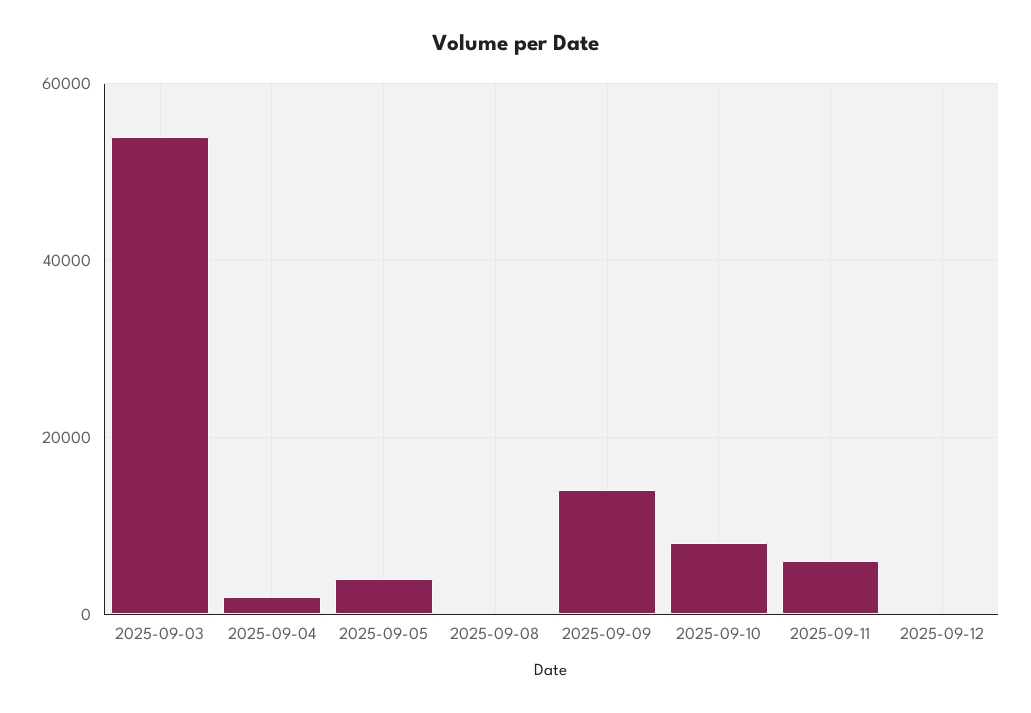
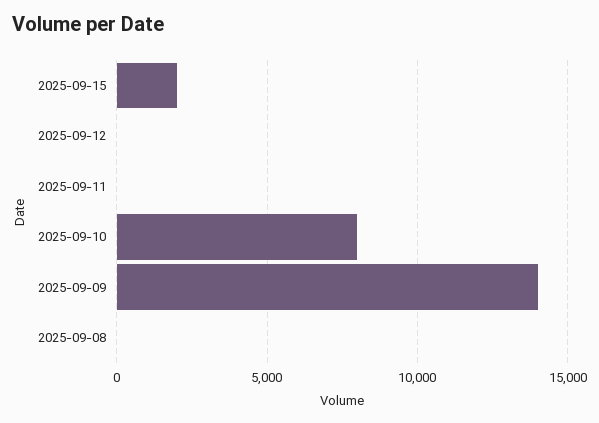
2025-09-03: 54000 -> none
2025-09-04: 2000 -> none
2025-09-05: 4000 -> none
2025-09-11: 6000 -> 0
2025-09-15: none -> 2000

